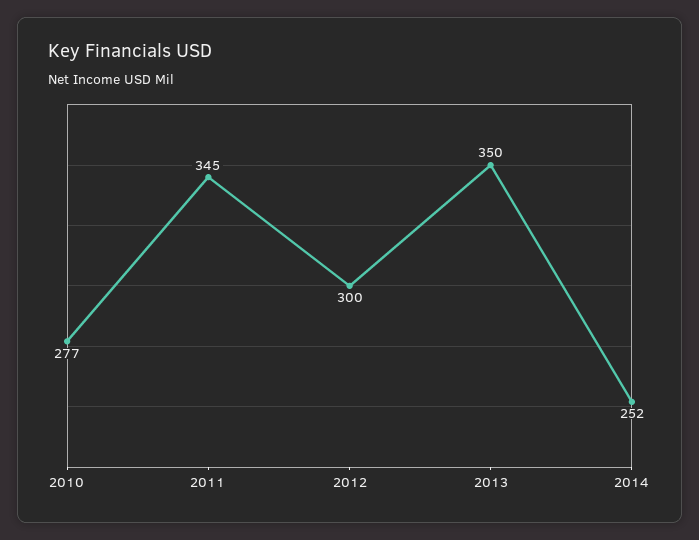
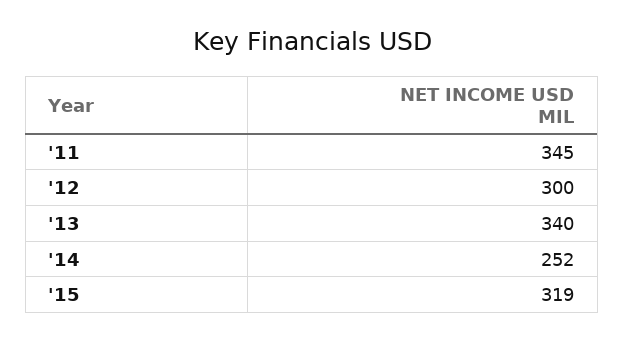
2010: 277 -> none
2013: 350 -> 340
'15: none -> 319

